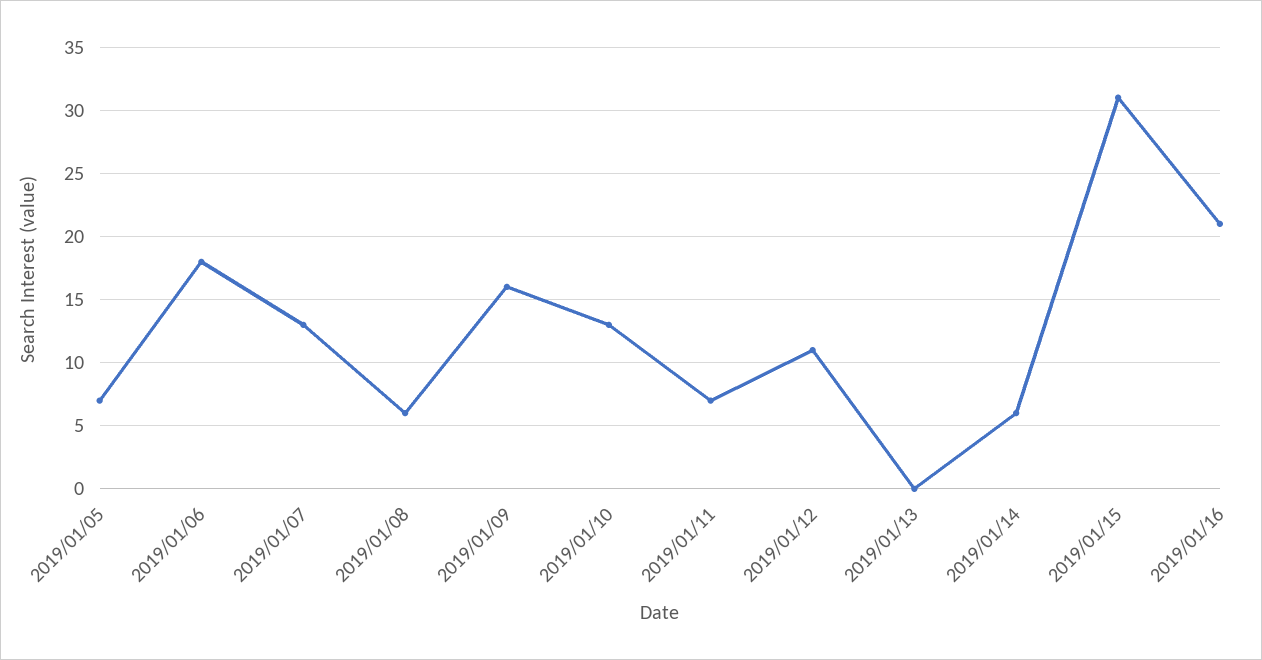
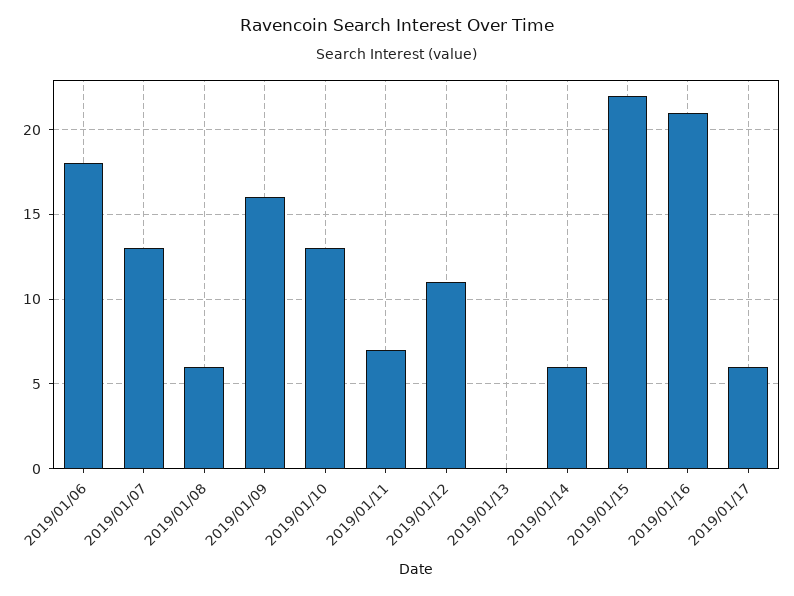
2019/01/05: 7 -> none
2019/01/15: 31 -> 22
2019/01/17: none -> 6

